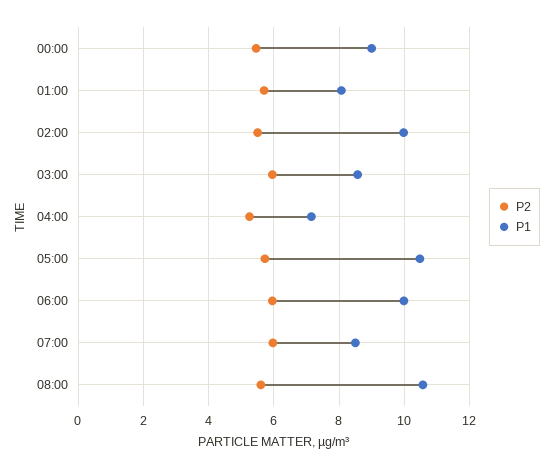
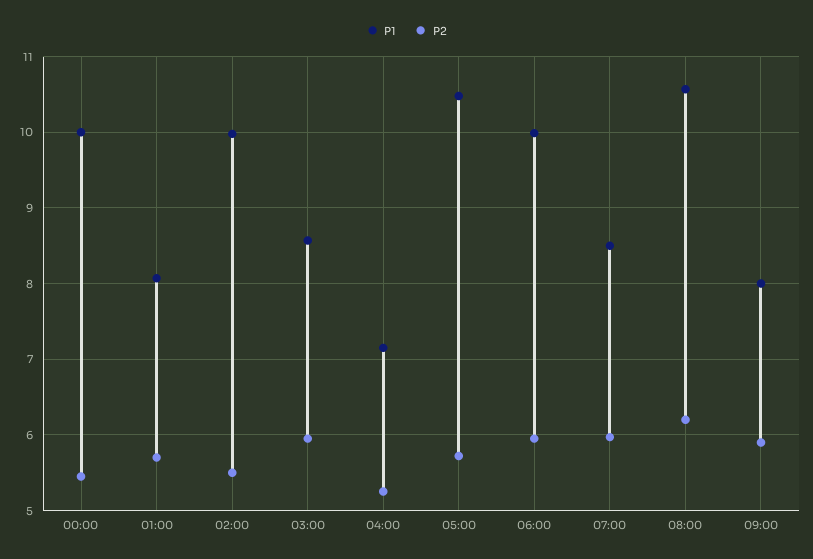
P1, 00:00: 9 -> 10
P2, 08:00: 5.6 -> 6.2
P1, 09:00: none -> 8
P2, 09:00: none -> 5.9

